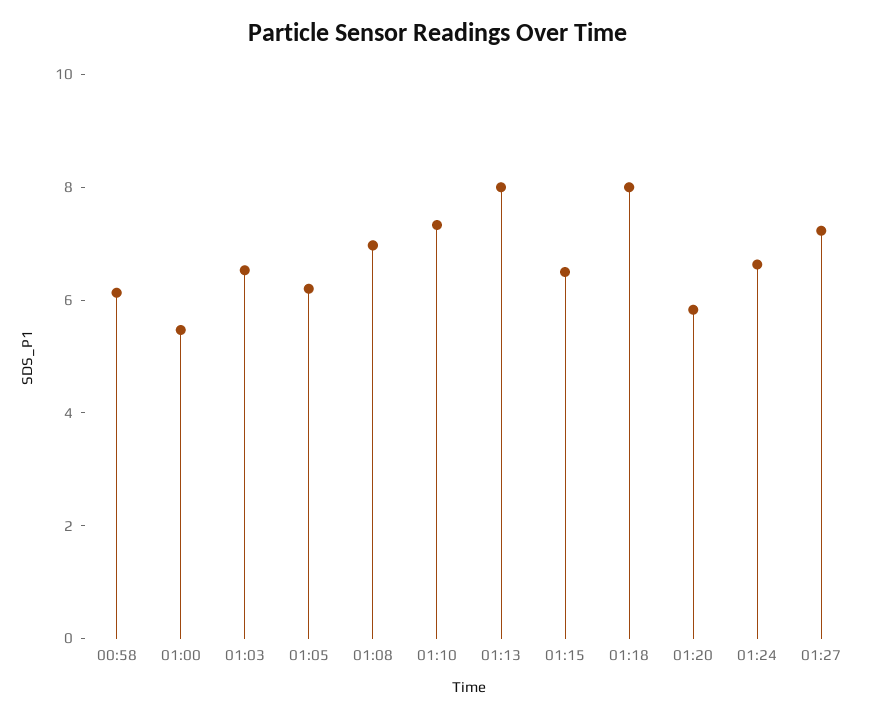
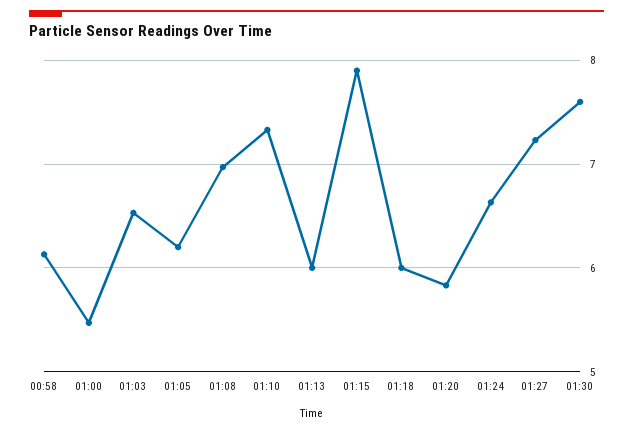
01:13: 8 -> 6
01:15: 6.5 -> 7.9
01:18: 8 -> 6
01:30: none -> 7.6

